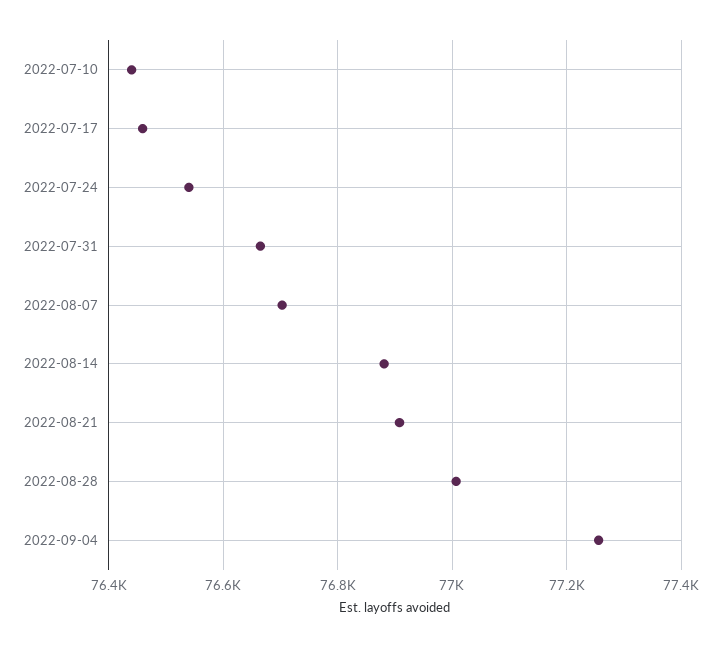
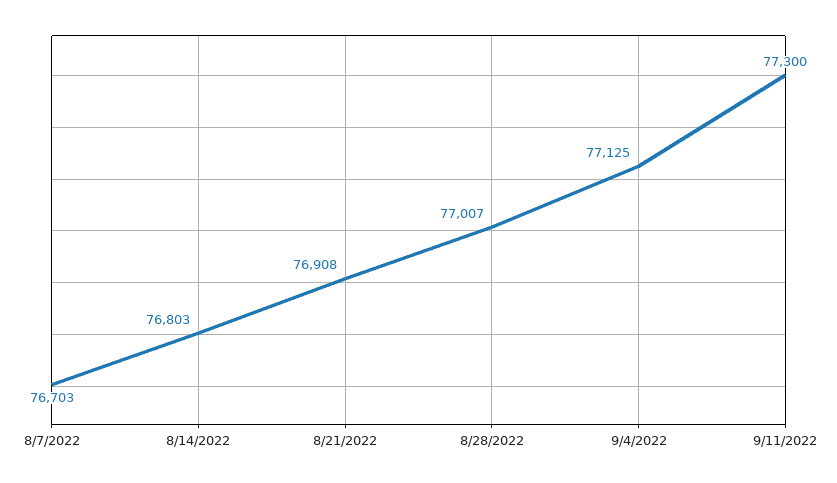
2022-07-10: 76440 -> none
2022-07-17: 76460 -> none
2022-07-24: 76540 -> none
2022-07-31: 76660 -> none
2022-08-14: 76880 -> 76803
2022-09-04: 77260 -> 77125
9/11/2022: none -> 77300

